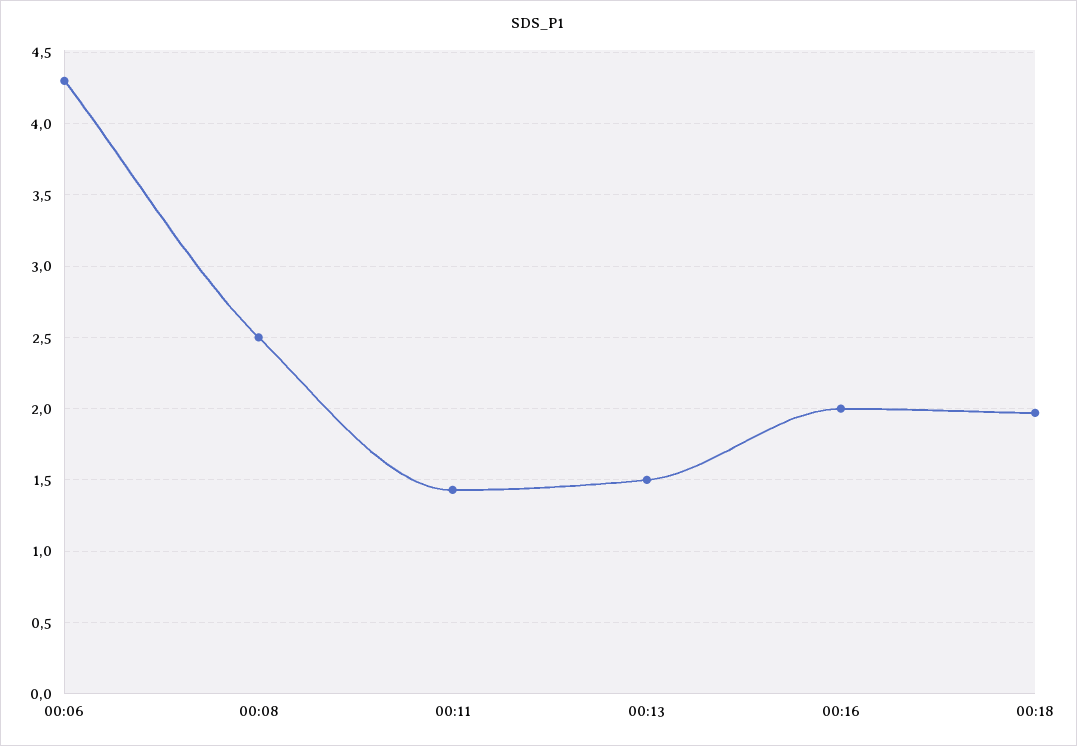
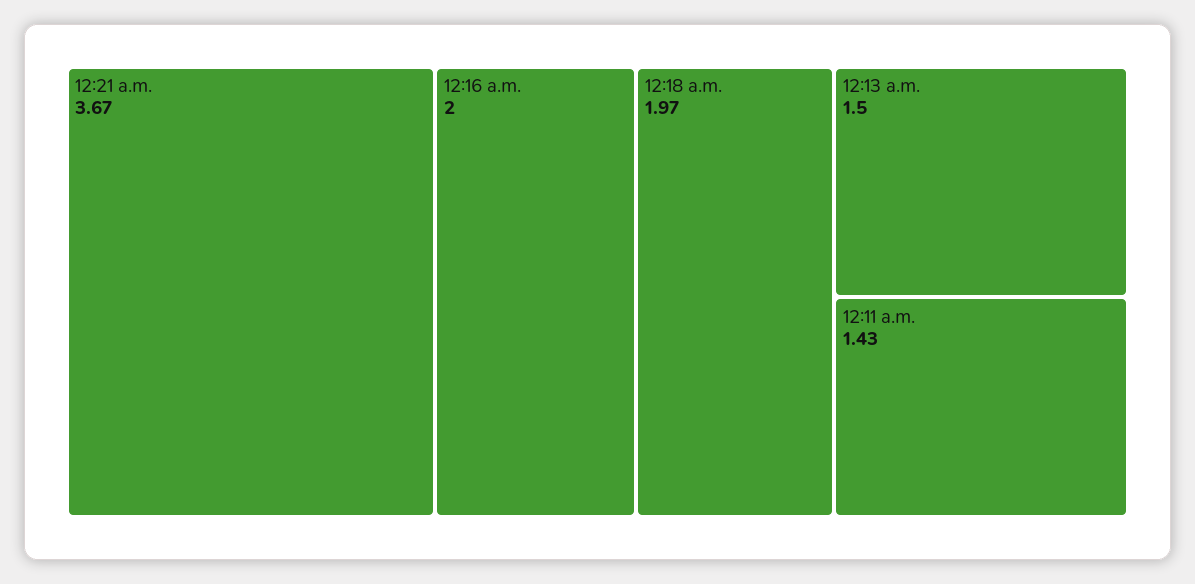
00:06: 4.3 -> none
00:08: 2.5 -> none
12:21 a.m.: none -> 3.67

